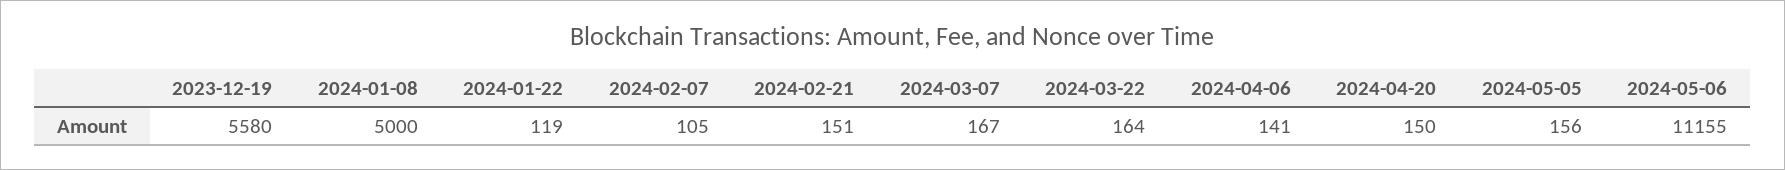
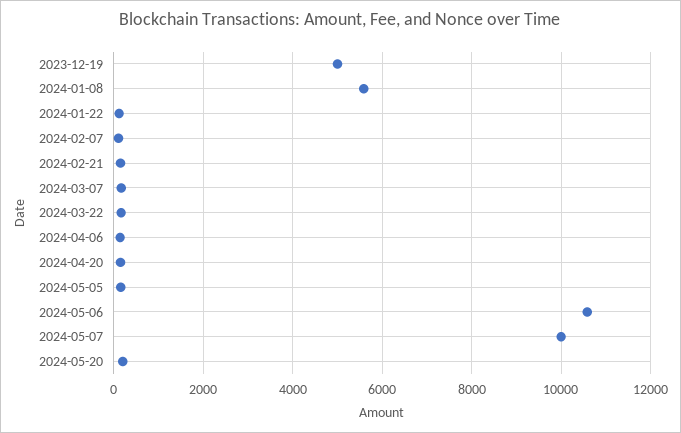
2023-12-19: 5580 -> 5000
2024-01-08: 5000 -> 5600
2024-05-06: 11155 -> 10600
2024-05-07: none -> 10000
2024-05-20: none -> 200

